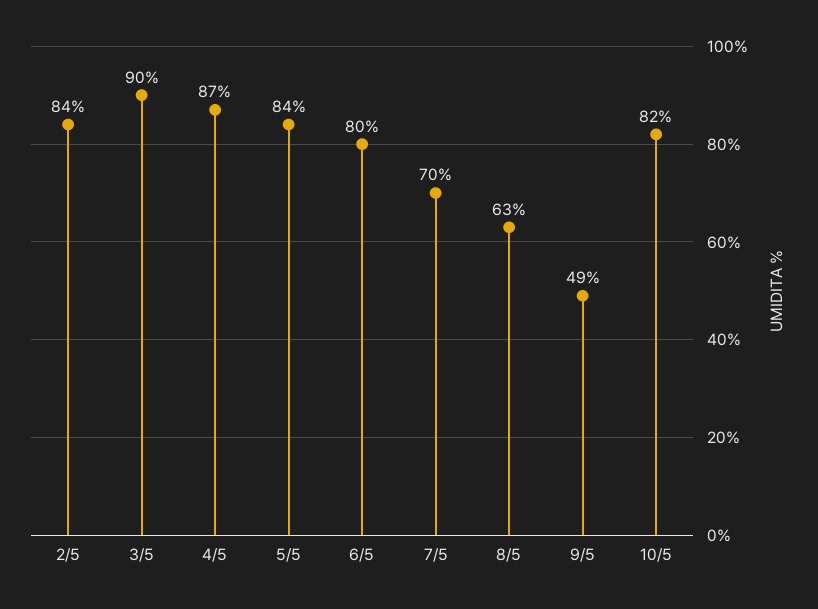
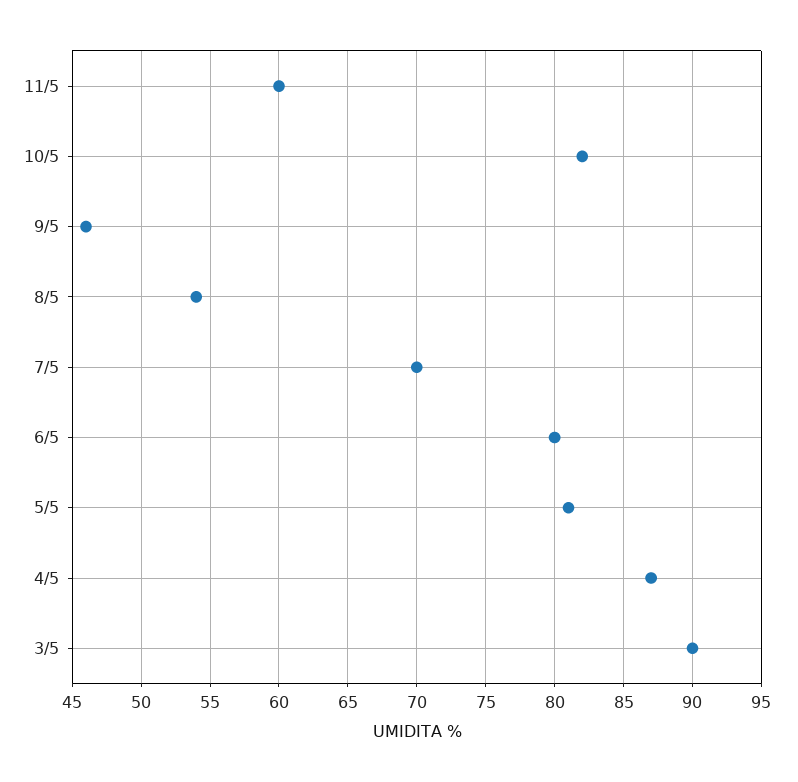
2/5: 84 -> none
5/5: 84 -> 81
8/5: 63 -> 54
9/5: 49 -> 46
11/5: none -> 60

